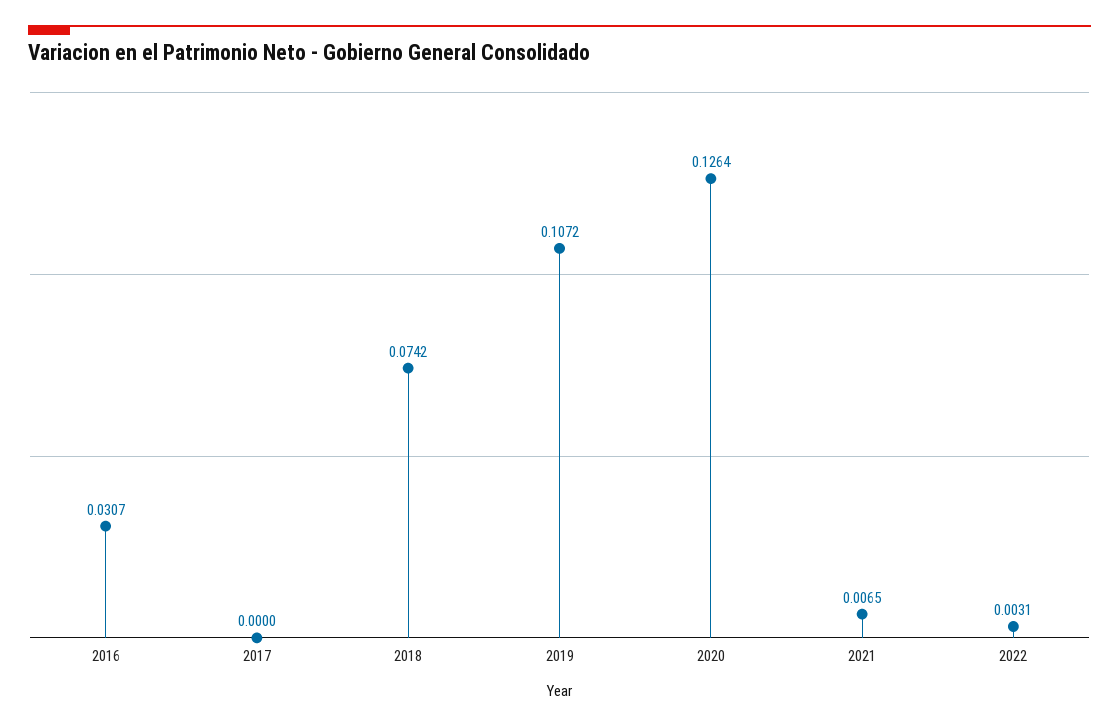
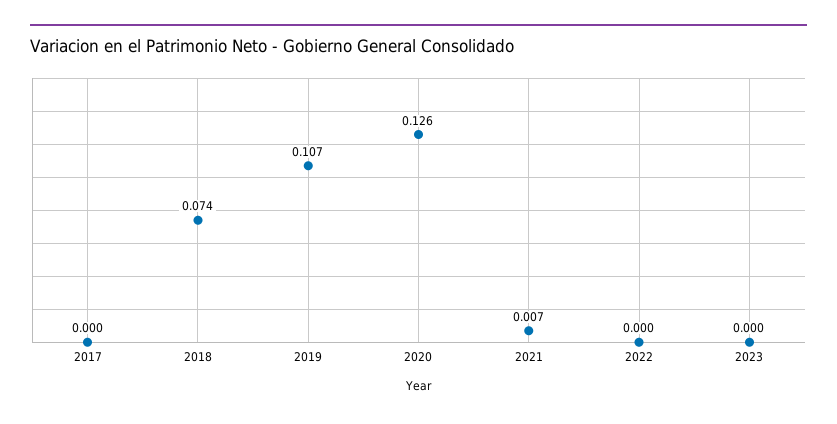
2016: 0.0307 -> none
2022: 0.0031 -> 0
2023: none -> 0

